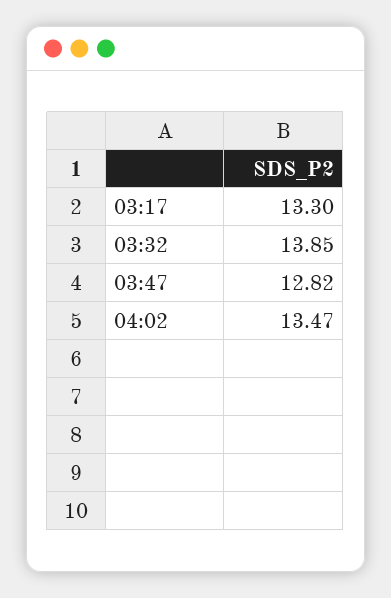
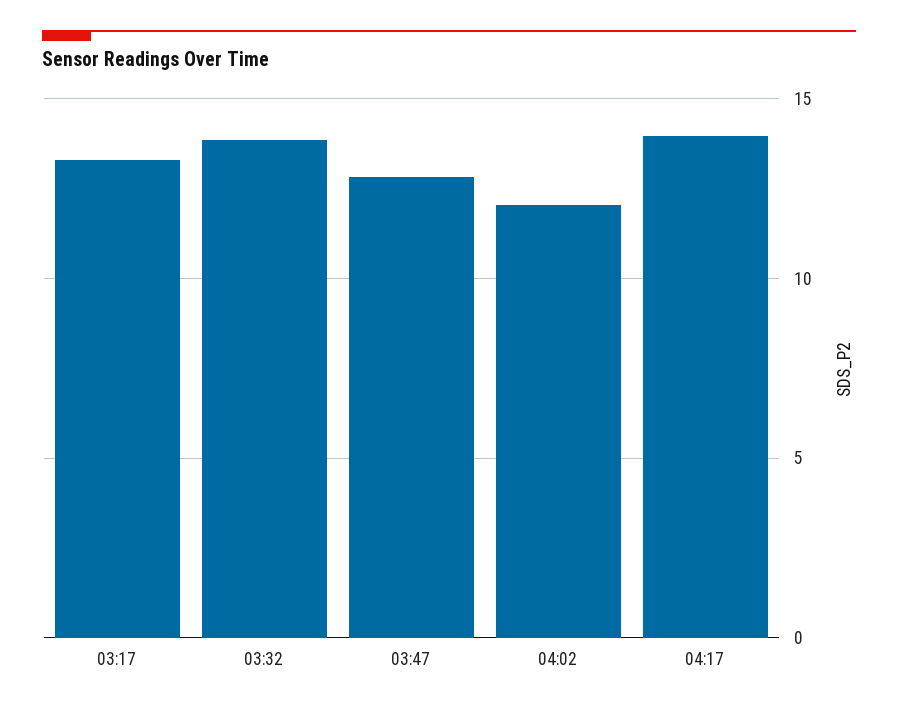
04:02: 13.47 -> 12
04:17: none -> 14

